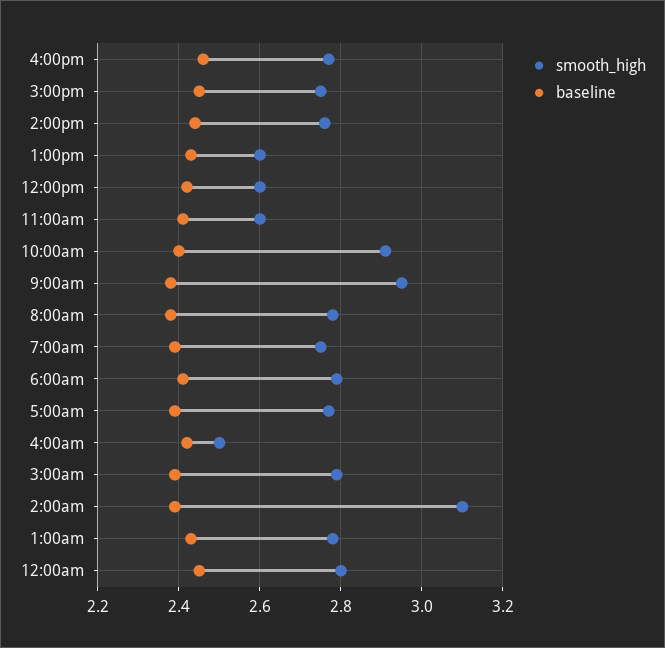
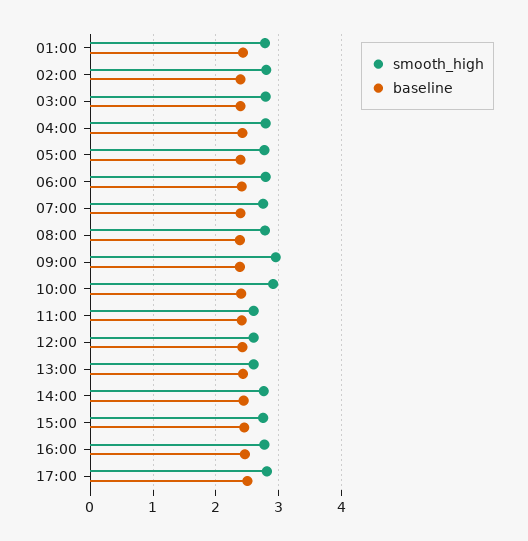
smooth_high, 4:00am: 2.5 -> 2.8
smooth_high, 2:00am: 3.1 -> 2.8
smooth_high, 12:00am: 2.8 -> none
baseline, 12:00am: 2.45 -> none
smooth_high, 17:00: none -> 2.8
baseline, 17:00: none -> 2.5

